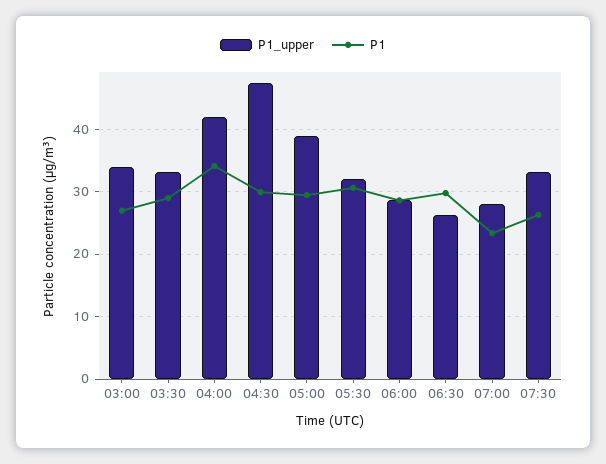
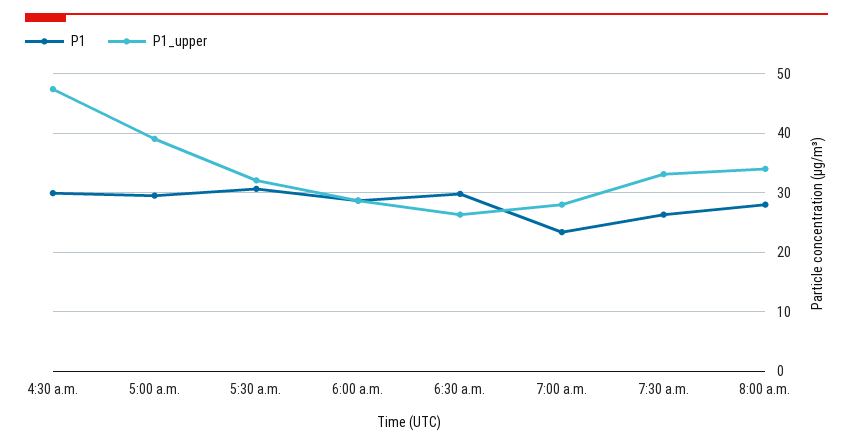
P1_upper, 03:00: 34 -> none
P1, 03:00: 27 -> none
P1_upper, 03:30: 33 -> none
P1, 03:30: 29 -> none
P1_upper, 04:00: 42 -> none
P1, 04:00: 34 -> none
P1, 8:00 a.m.: none -> 28
P1_upper, 8:00 a.m.: none -> 34

